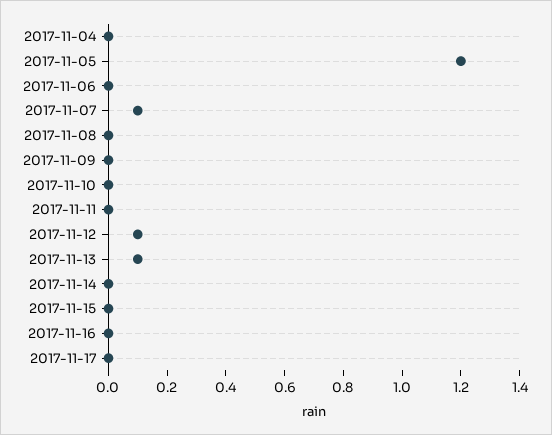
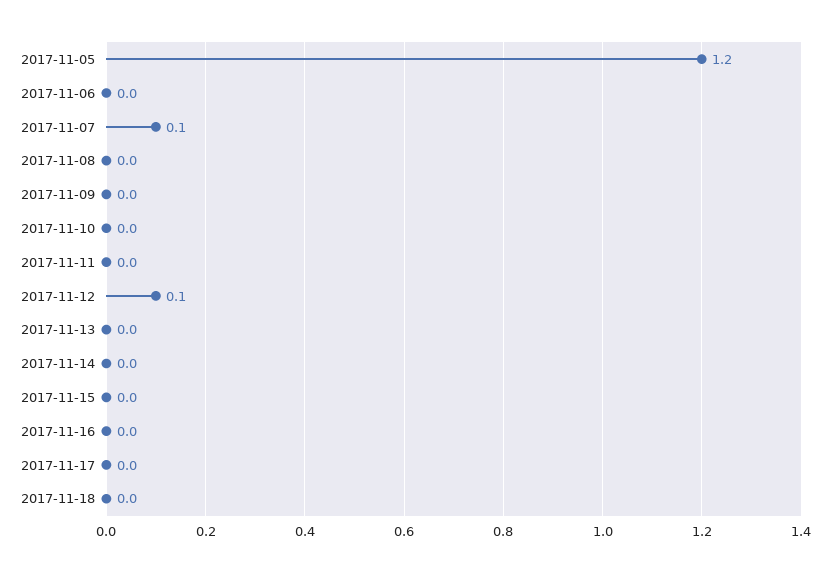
2017-11-04: 0 -> none
2017-11-13: 0.1 -> 0
2017-11-18: none -> 0

